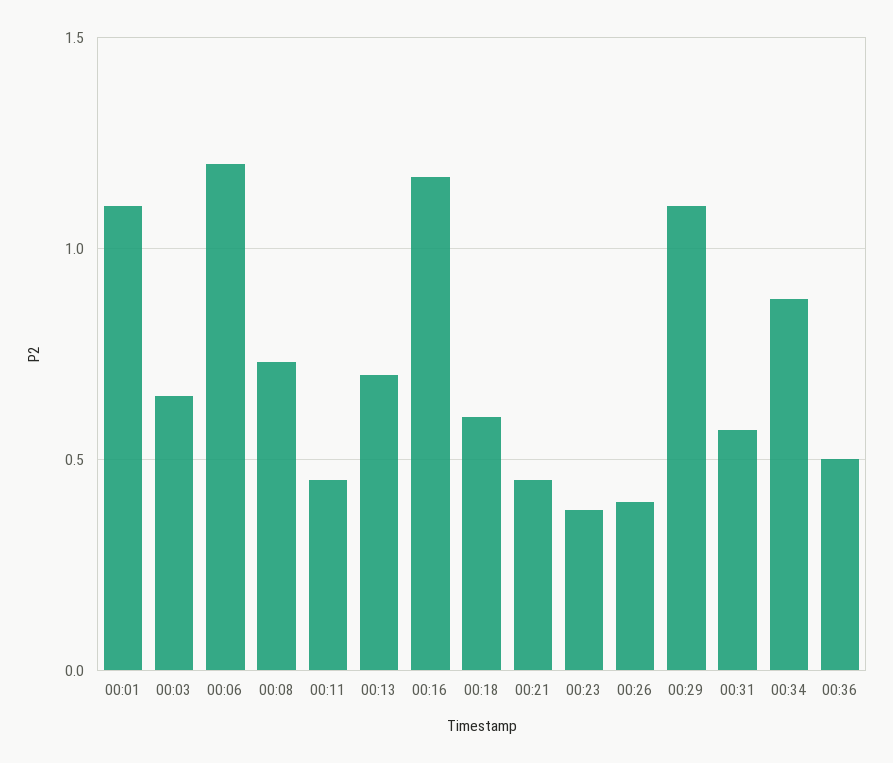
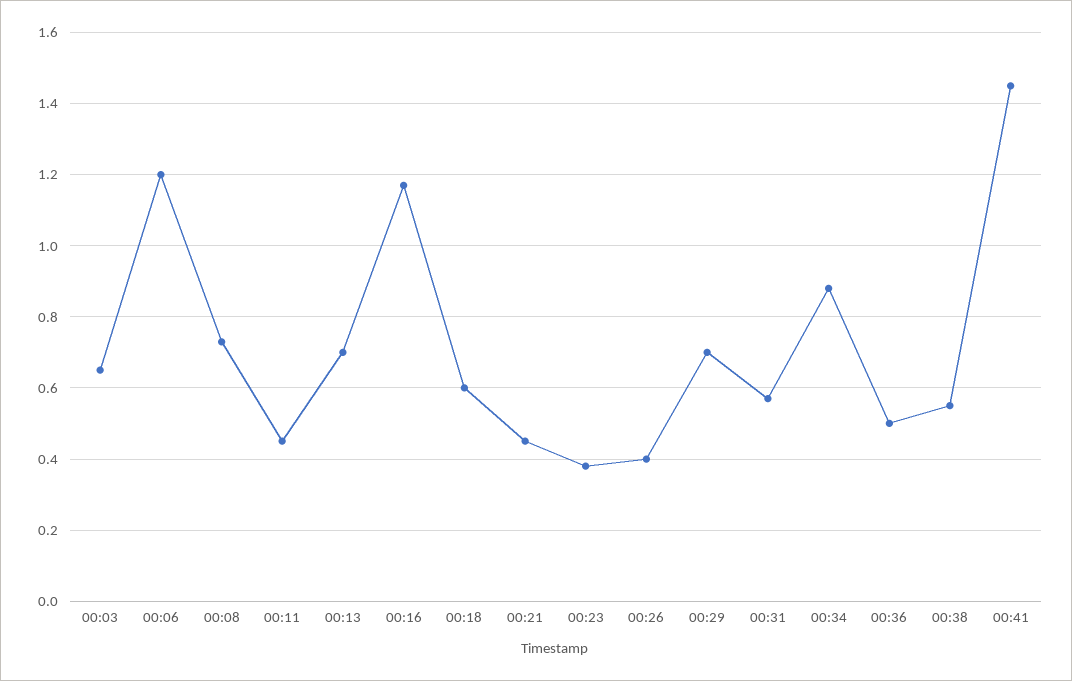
00:01: 1.1 -> none
00:29: 1.1 -> 0.7
00:38: none -> 0.55
00:41: none -> 1.45

